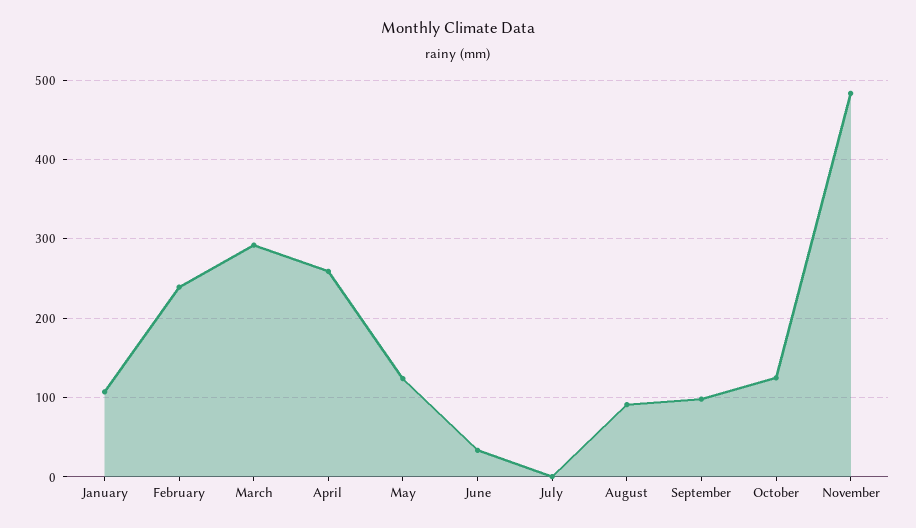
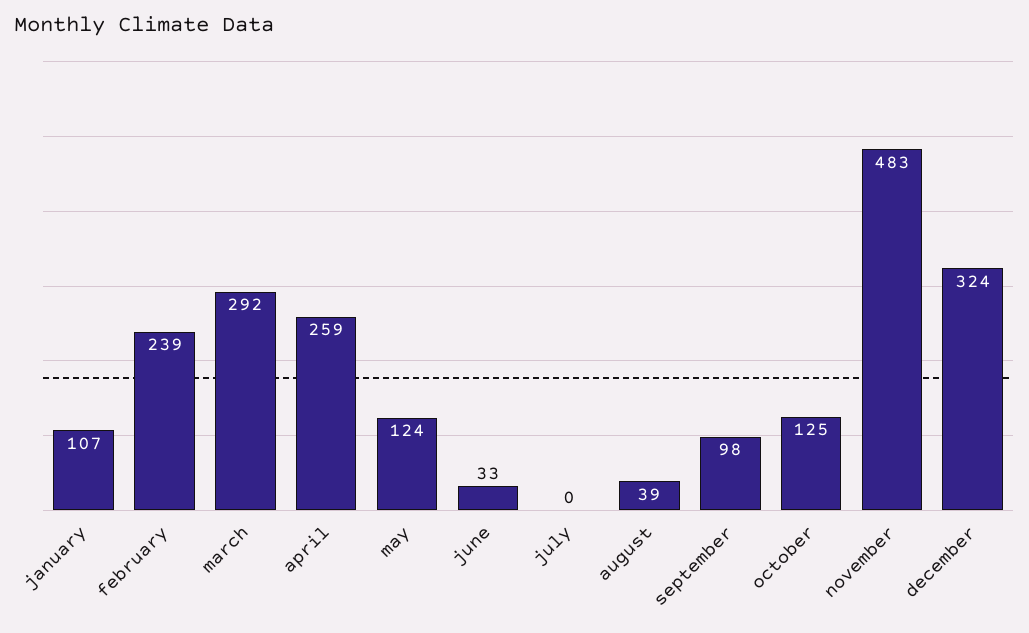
August: 90 -> 39
december: none -> 324

